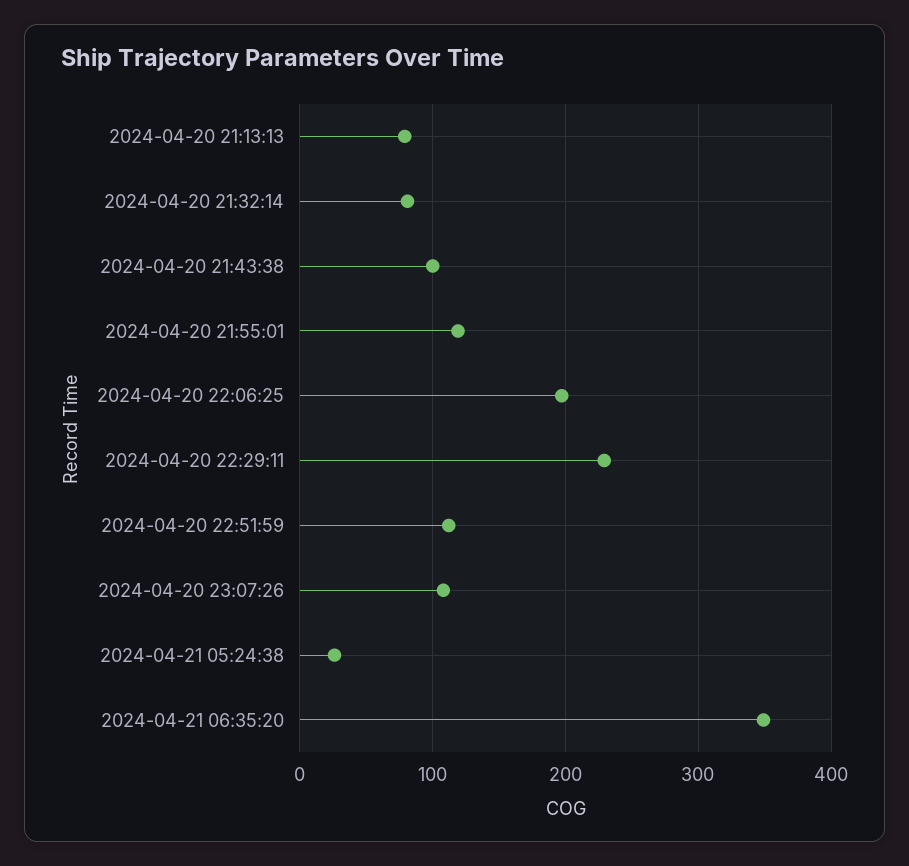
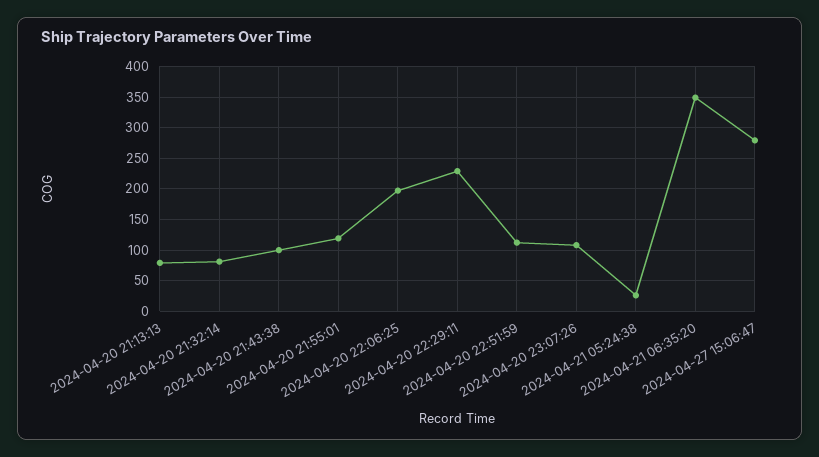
2024-04-27 15:06:47: none -> 280

